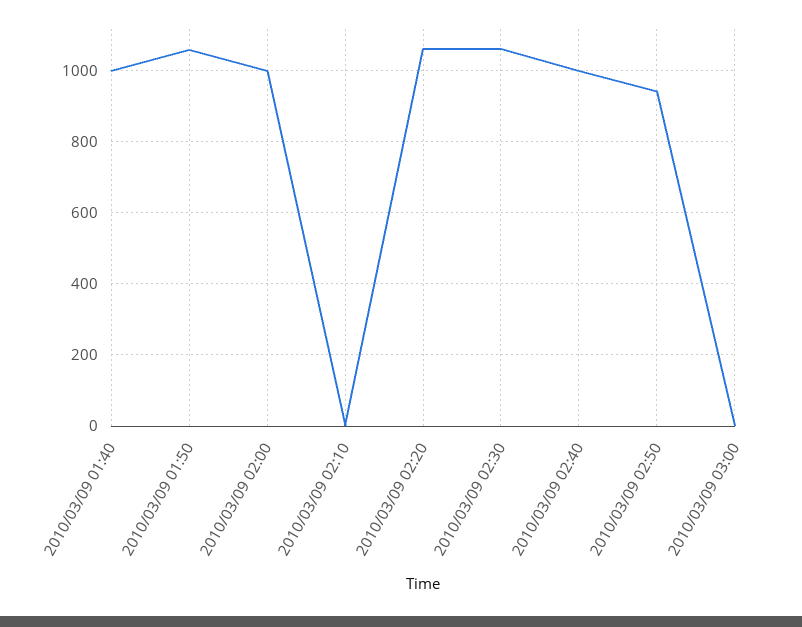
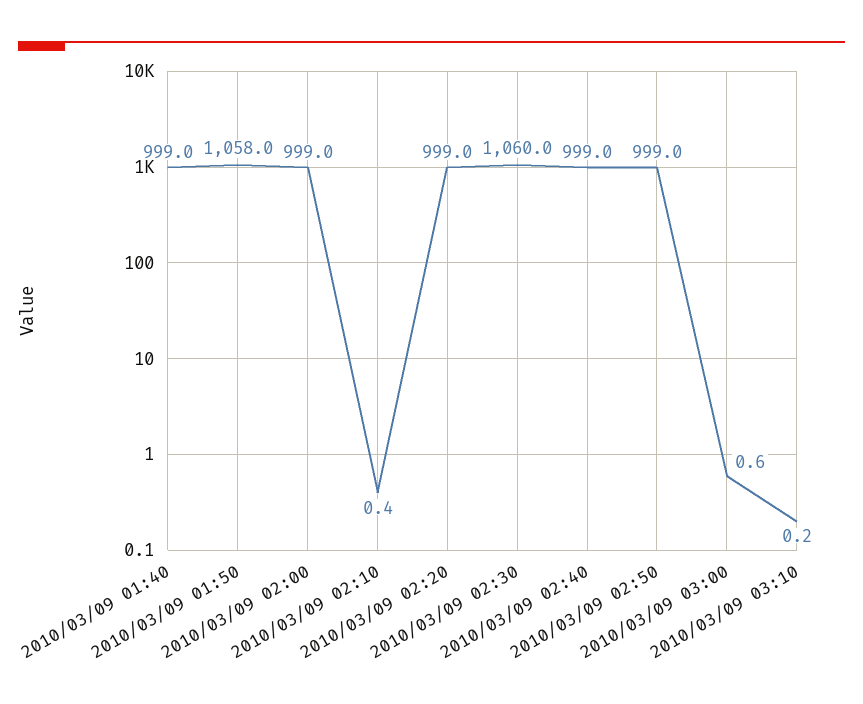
2010/03/09 02:20: 1060 -> 999
2010/03/09 02:50: 940 -> 999
2010/03/09 03:10: none -> 0.2

